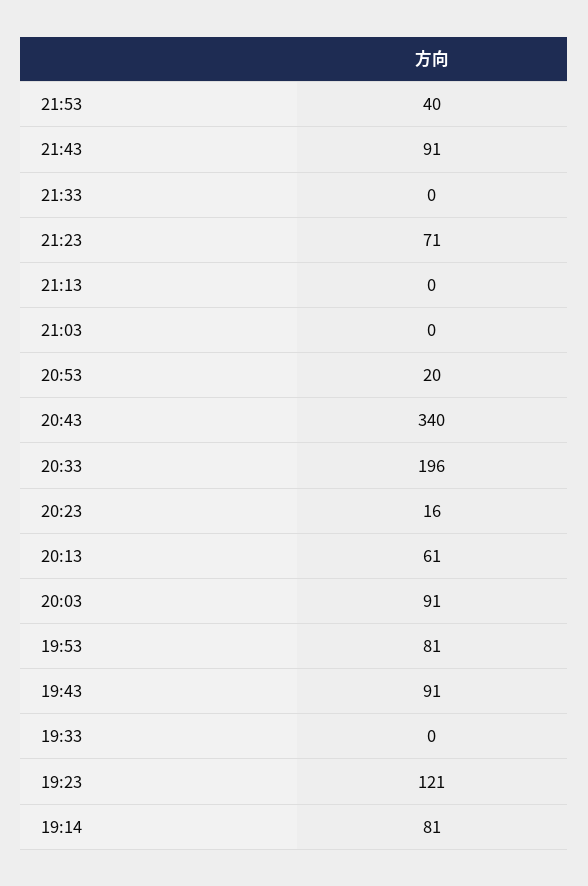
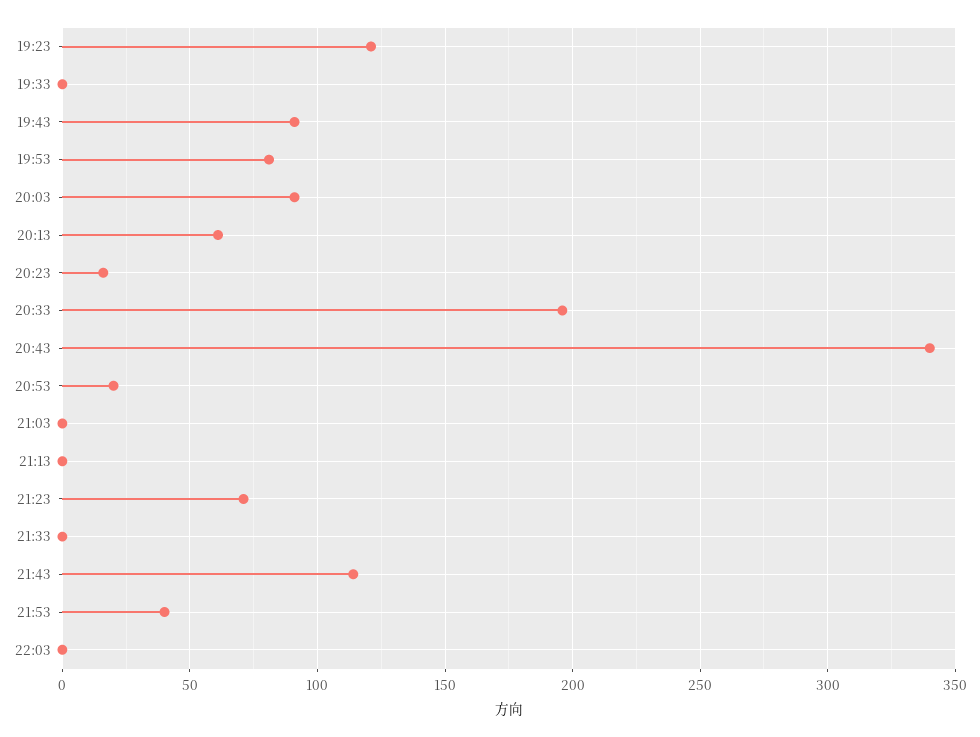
21:43: 91 -> 115
19:14: 81 -> none
22:03: none -> 0

